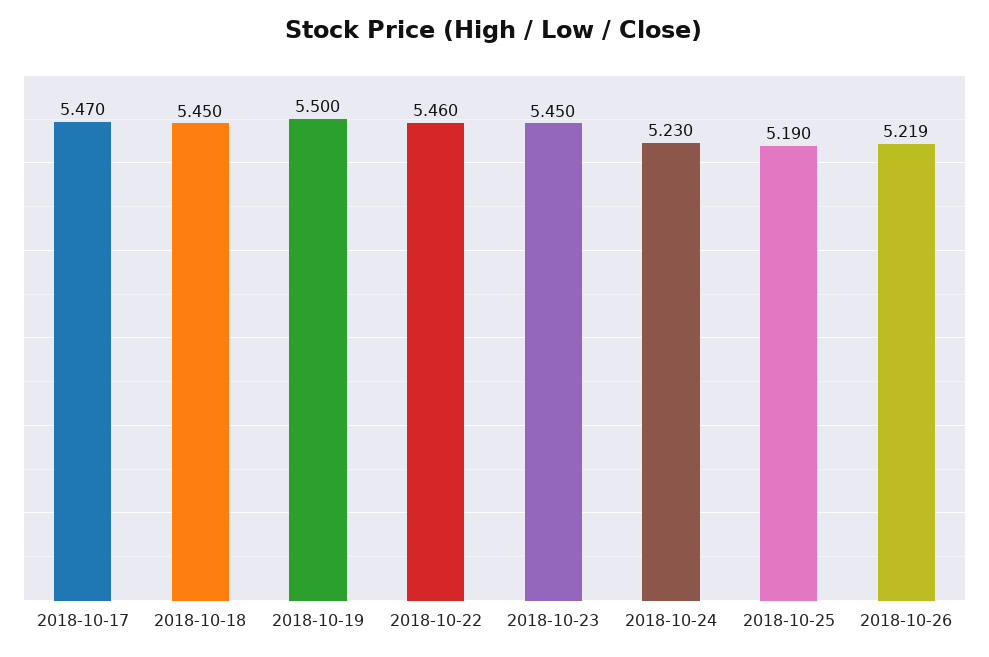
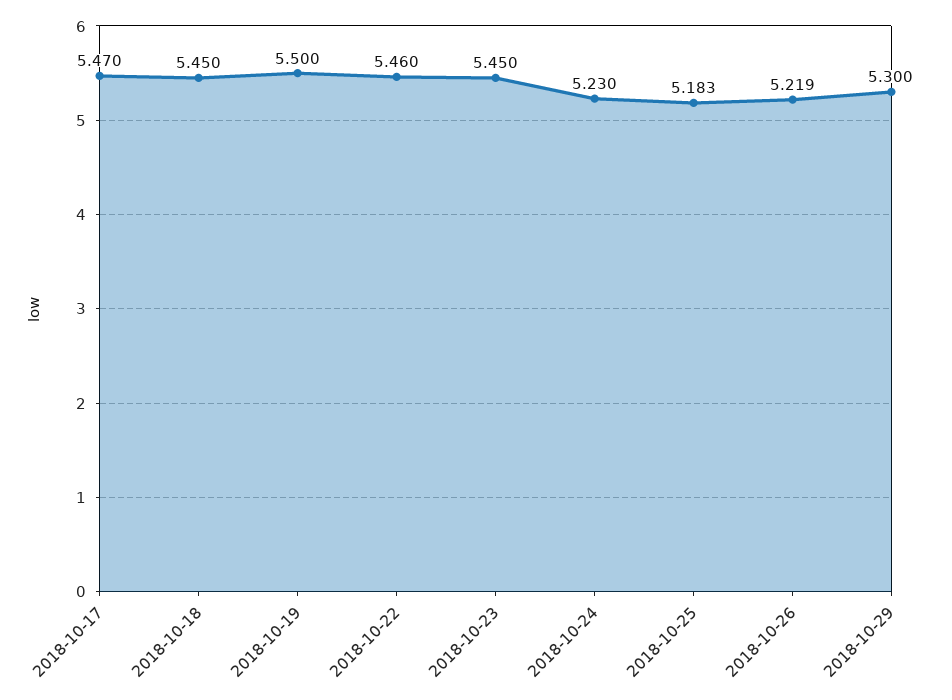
2018-10-25: 5.19 -> 5.183
2018-10-29: none -> 5.3

